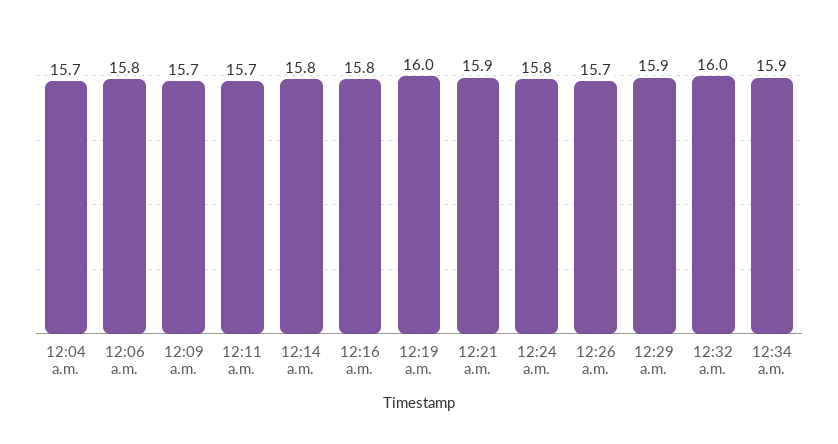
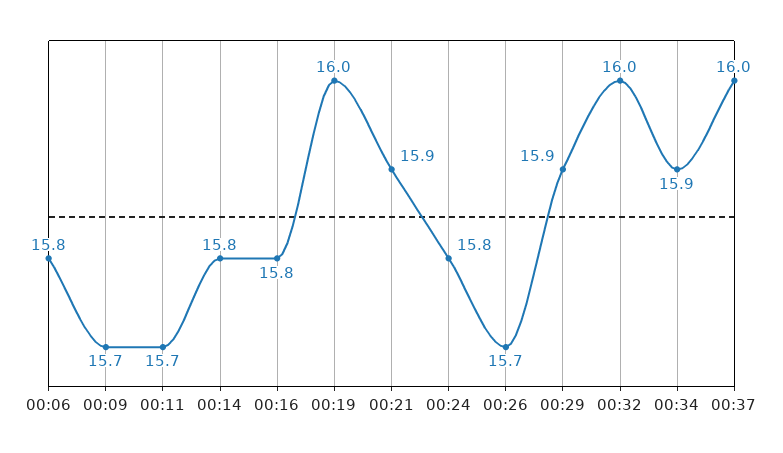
12:04 a.m.: 15.7 -> none
00:37: none -> 16

